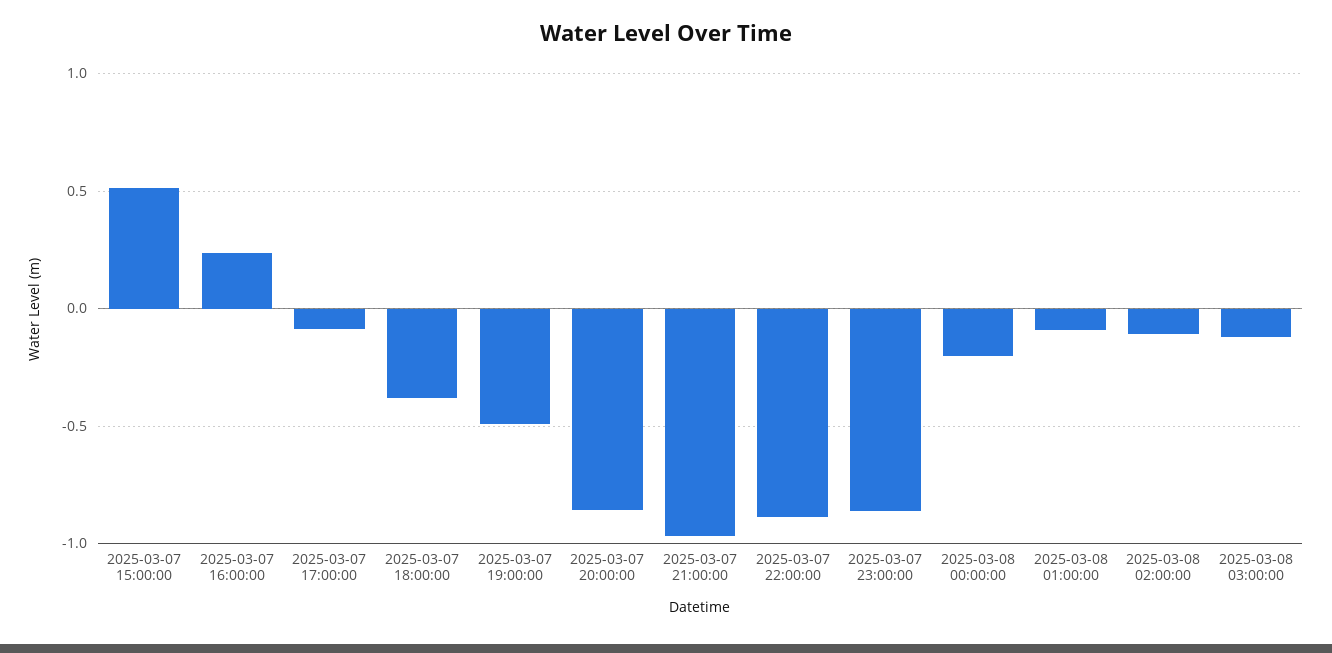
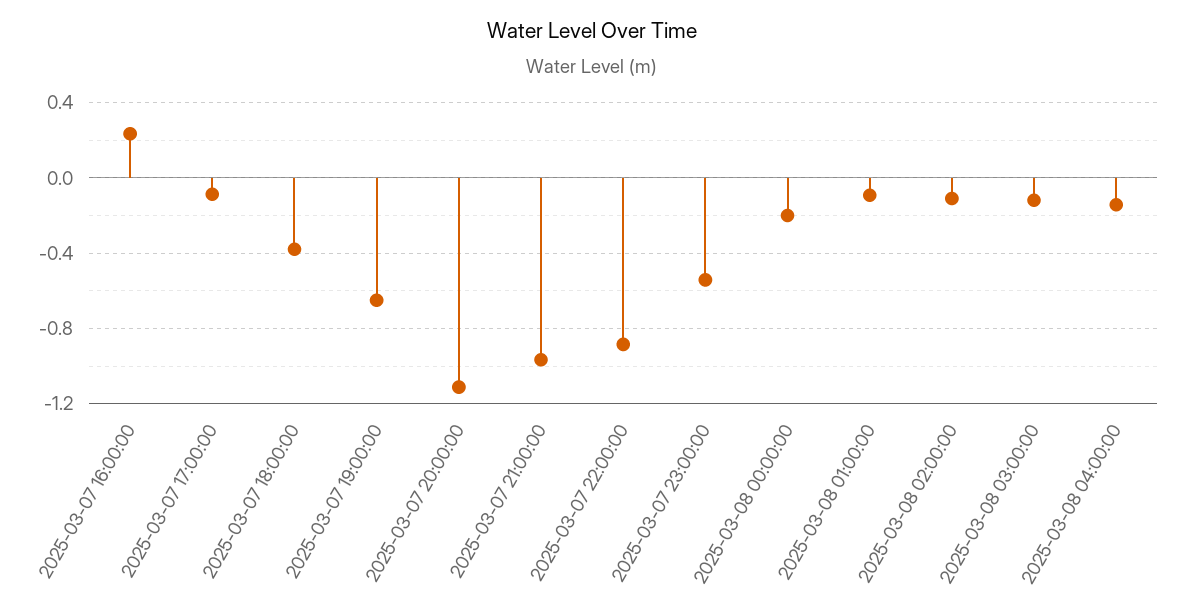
2025-03-07 15:00:00: 0.5 -> none
2025-03-07 19:00:00: -0.5 -> -0.65
2025-03-07 20:00:00: -0.85 -> -1.1
2025-03-07 23:00:00: -0.85 -> -0.55
2025-03-08 04:00:00: none -> -0.15

